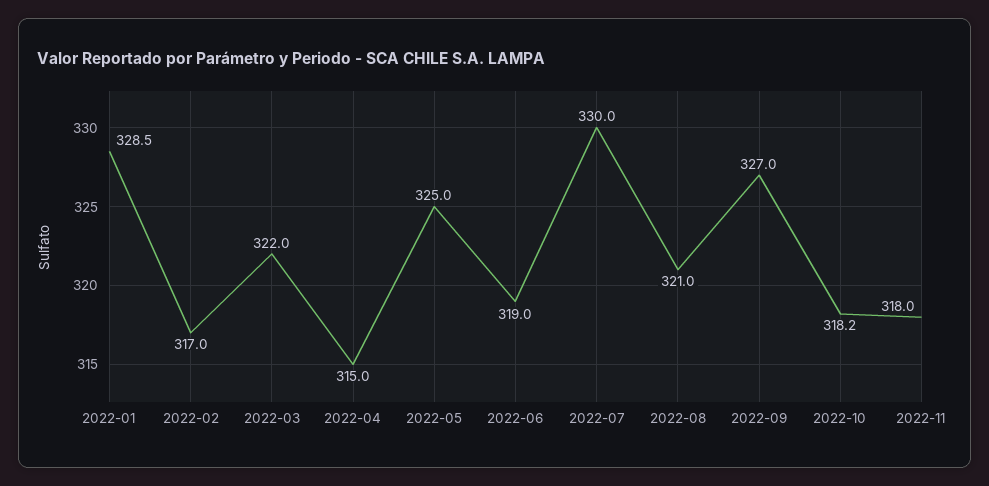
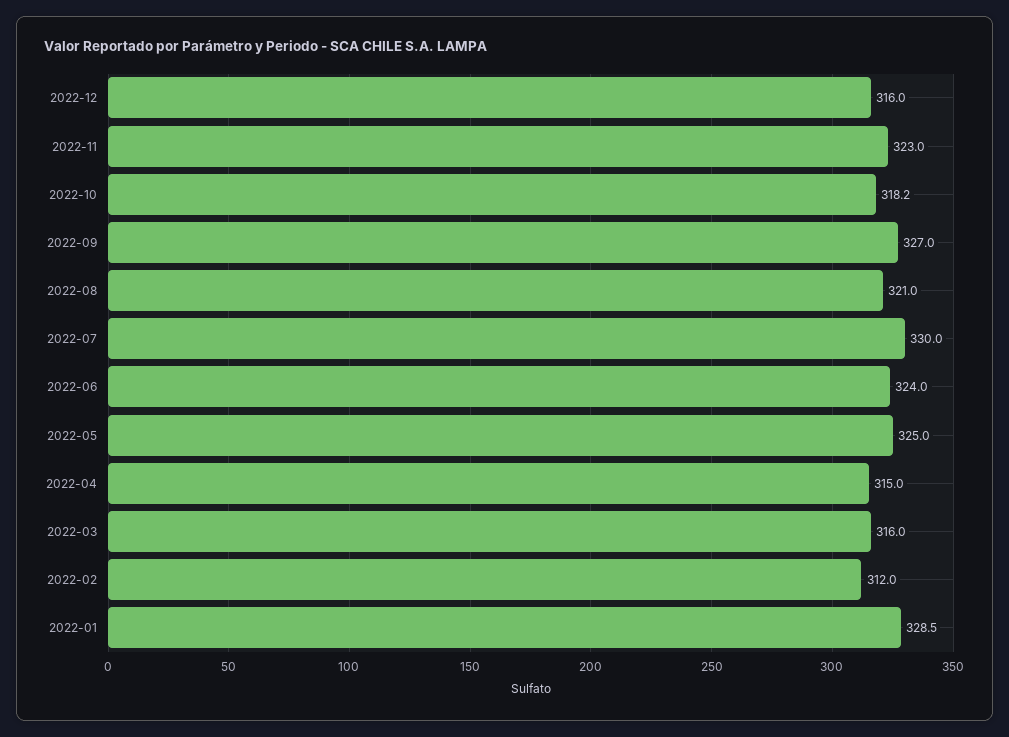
2022-02: 317 -> 312
2022-03: 322 -> 316
2022-06: 319 -> 324
2022-11: 318 -> 323
2022-12: none -> 316

